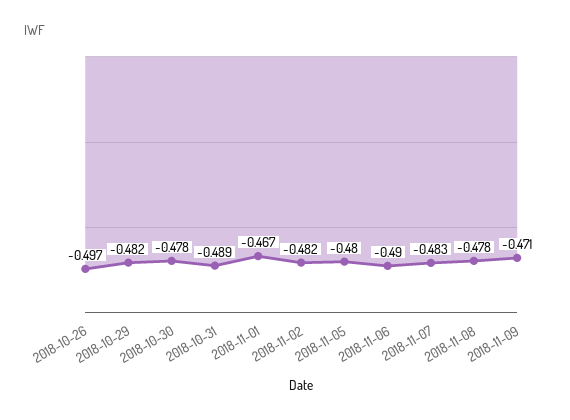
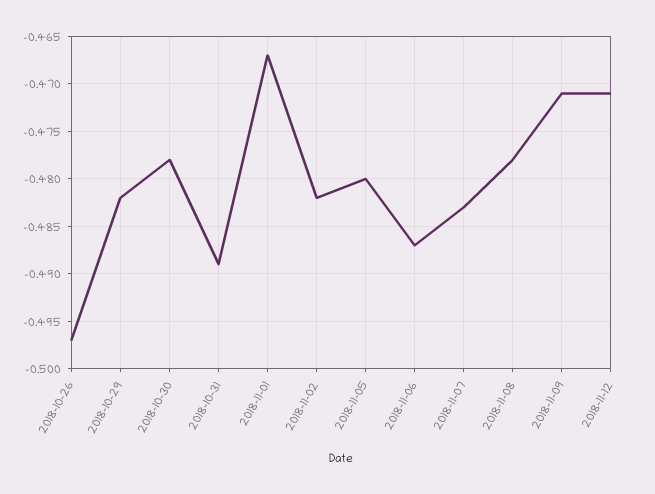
2018-11-06: -0.49 -> -0.487
2018-11-12: none -> -0.471

